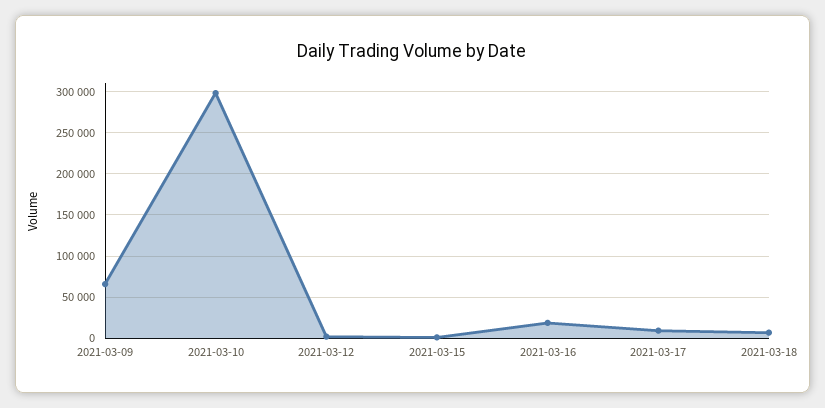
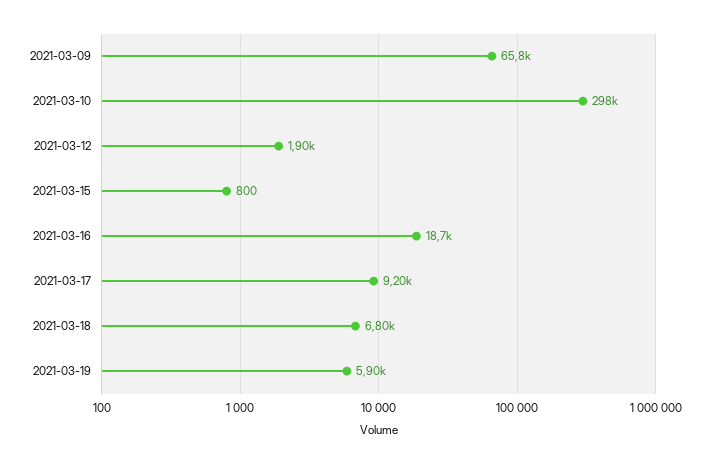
2021-03-19: none -> 5900

